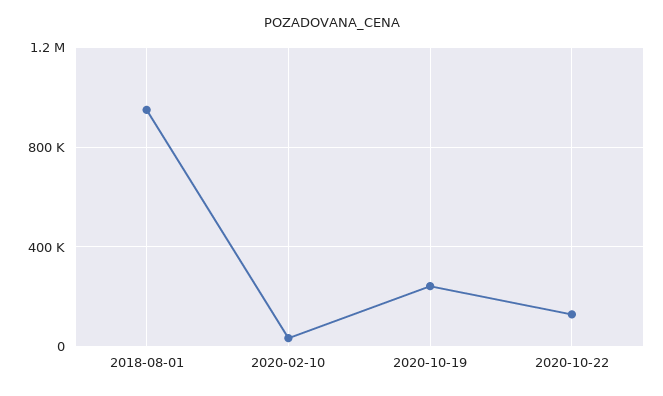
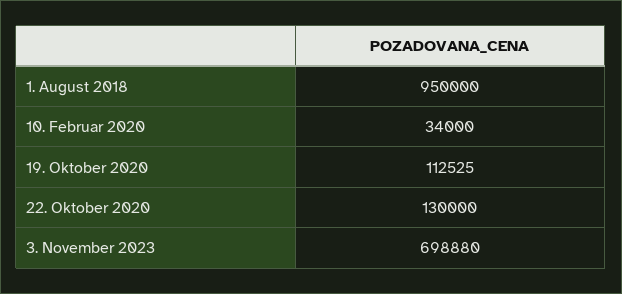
2020-10-19: 250000 -> 112525
3. November 2023: none -> 698880

